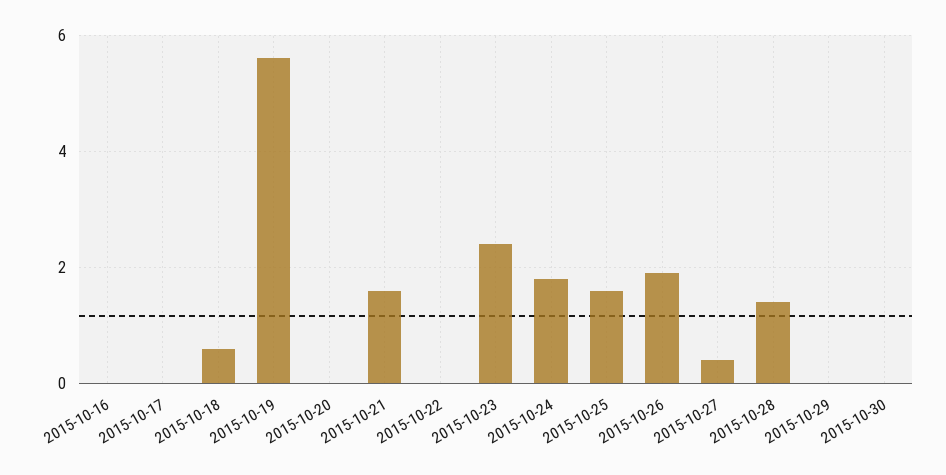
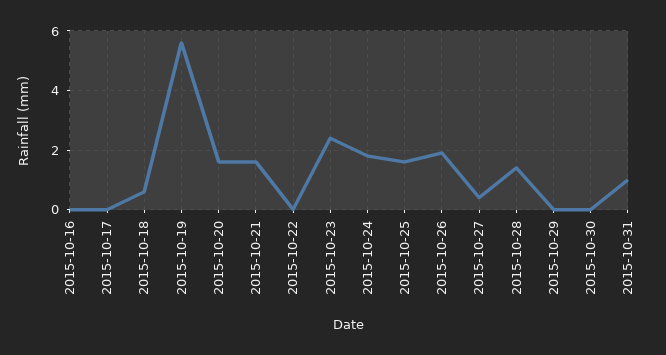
2015-10-20: 0 -> 1.5
2015-10-31: none -> 1

